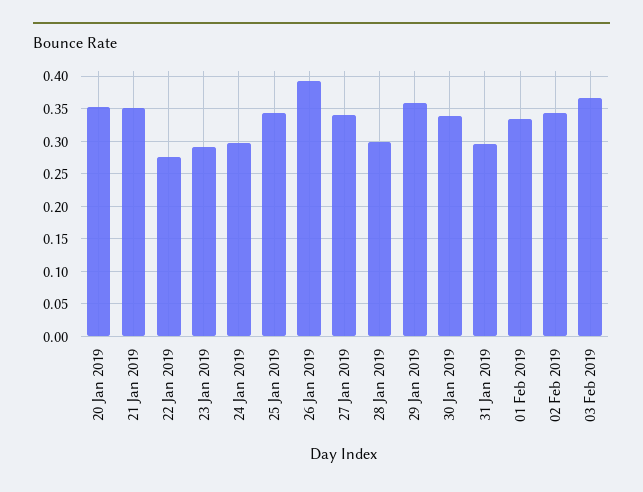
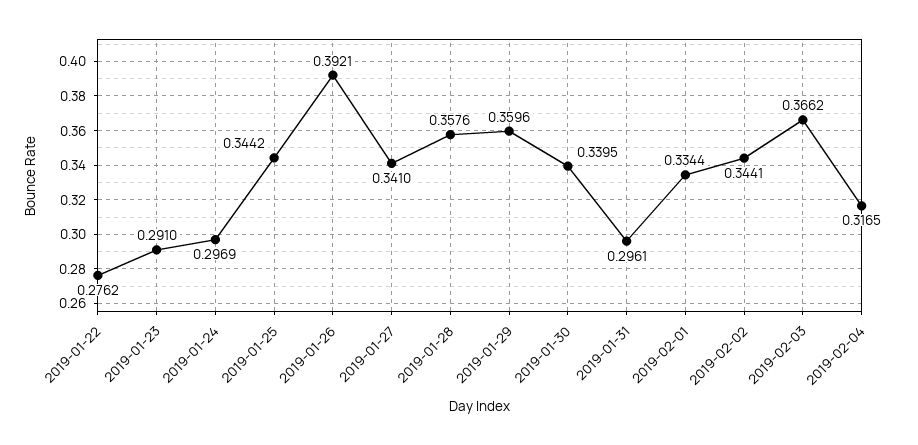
20 Jan 2019: 0.35 -> none
21 Jan 2019: 0.35 -> none
28 Jan 2019: 0.3 -> 0.3576
2019-02-04: none -> 0.3165

